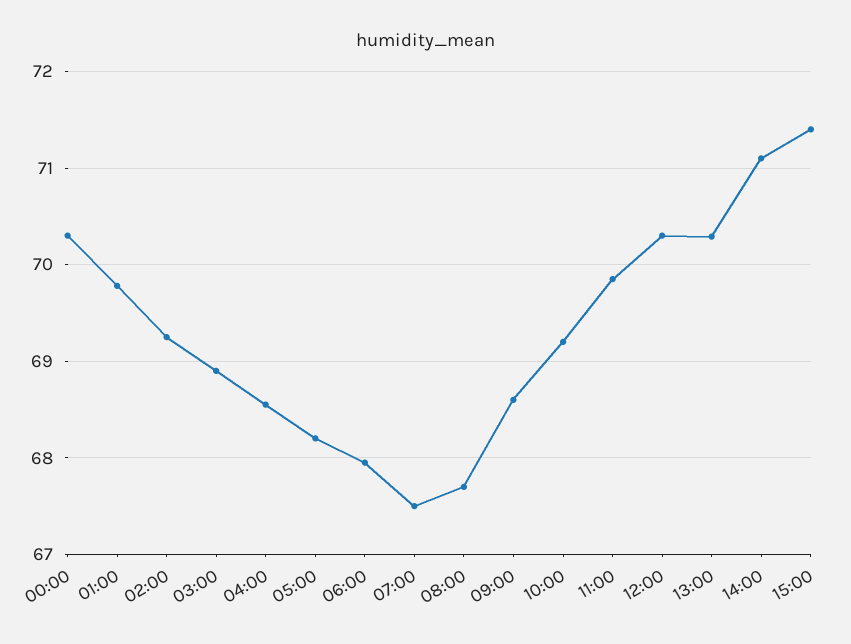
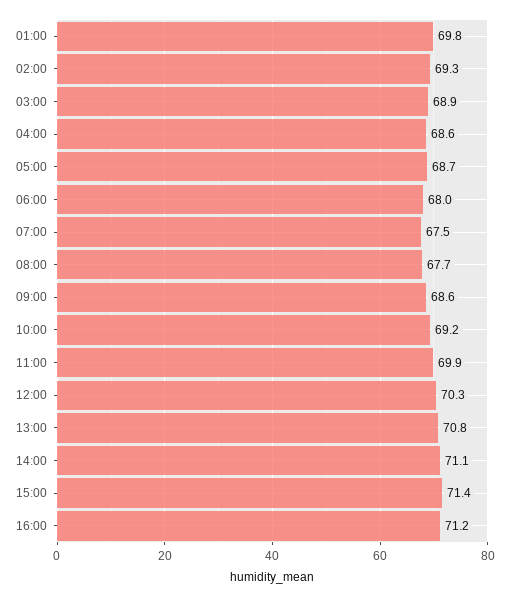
00:00: 70.3 -> none
05:00: 68.2 -> 68.7
13:00: 70.3 -> 70.8
16:00: none -> 71.2

